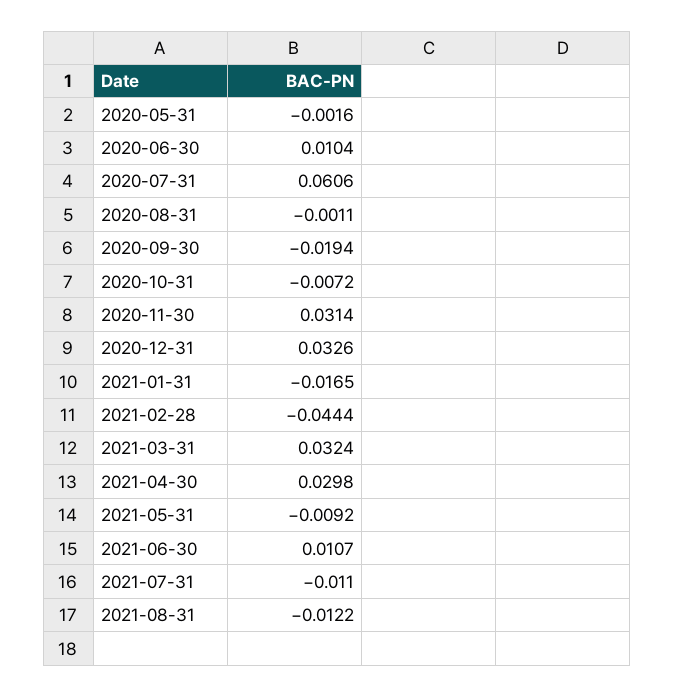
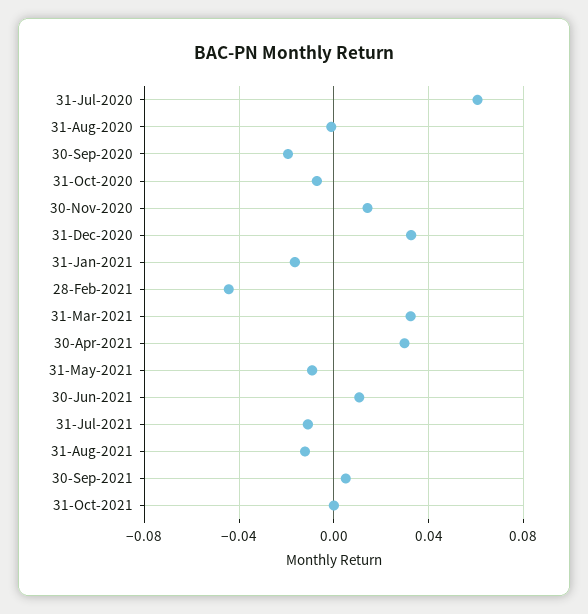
2020-05-31: -0.0016 -> none
2020-06-30: 0.0104 -> none
2020-11-30: 0.0314 -> 0.015
30-Sep-2021: none -> 0.005
31-Oct-2021: none -> 0

